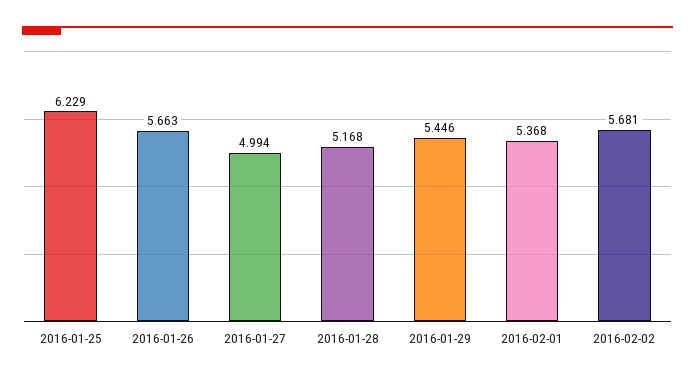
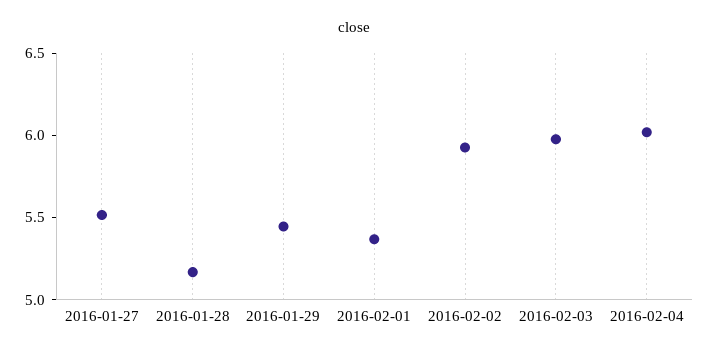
2016-01-25: 6.229 -> none
2016-01-26: 5.663 -> none
2016-01-27: 4.994 -> 5.5
2016-02-02: 5.681 -> 5.9
2016-02-03: none -> 6
2016-02-04: none -> 6

